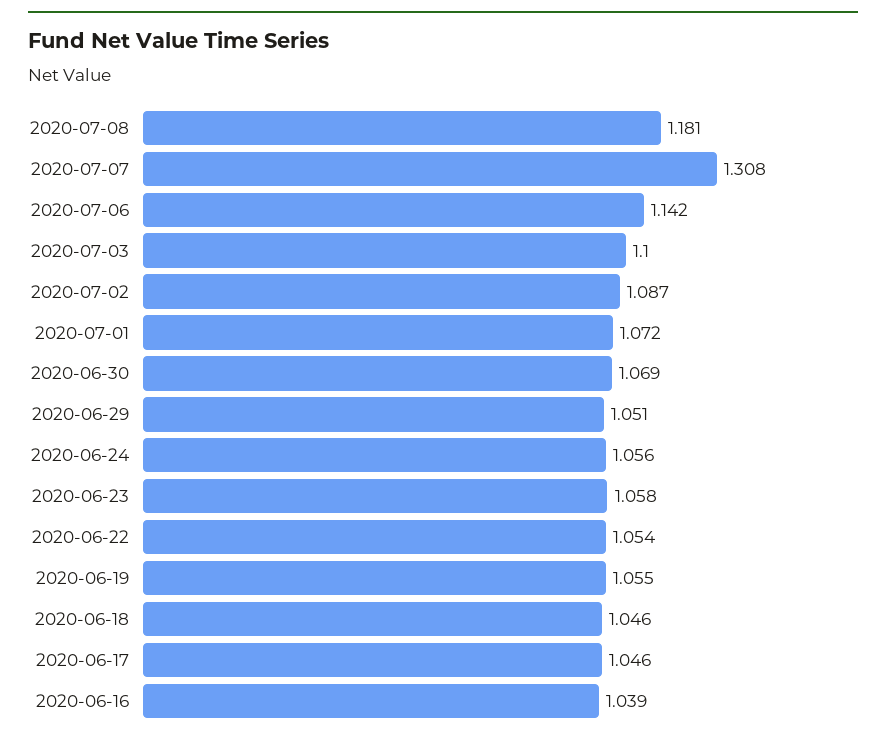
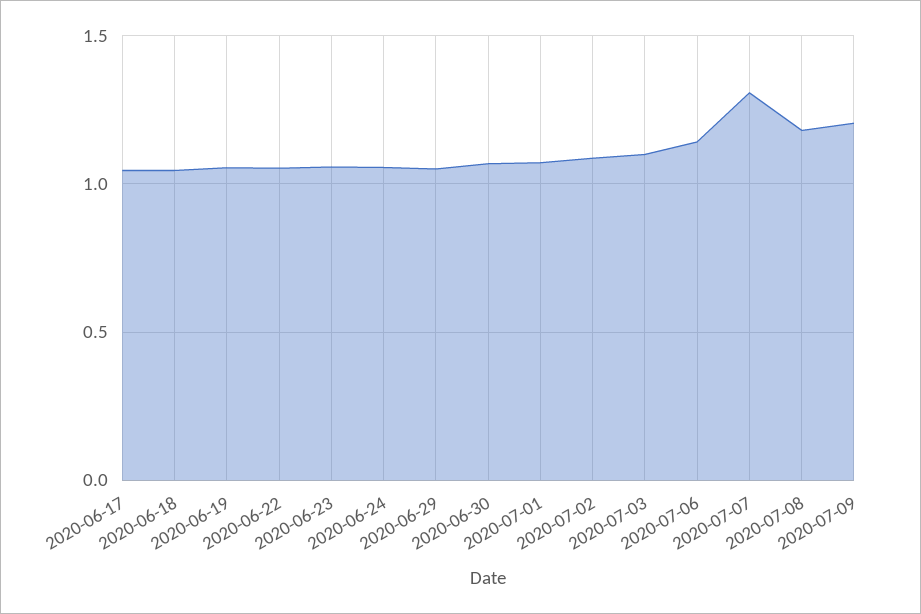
2020-06-16: 1.039 -> none
2020-07-09: none -> 1.2

